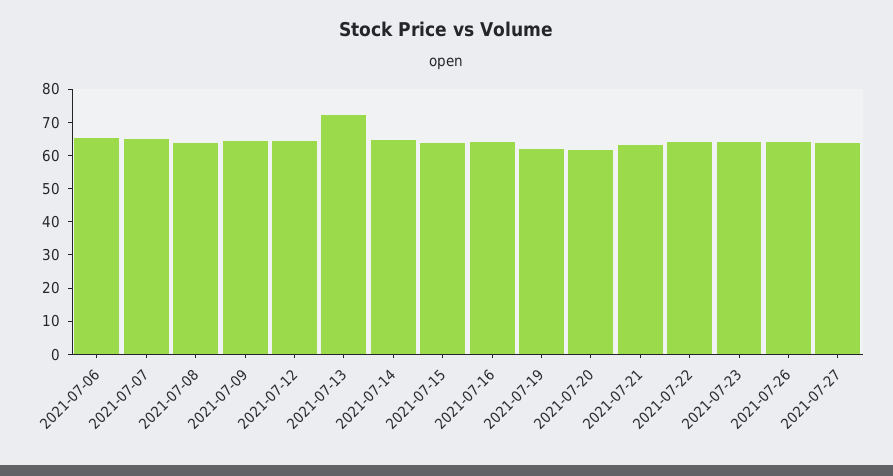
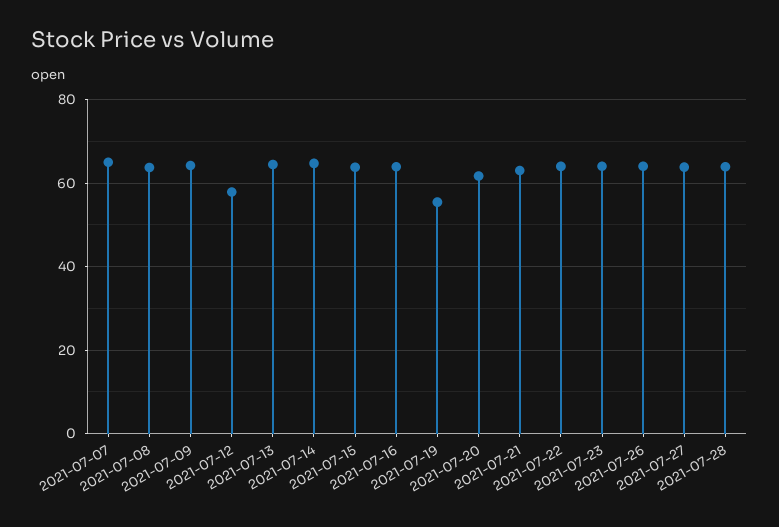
2021-07-06: 65 -> none
2021-07-12: 65 -> 58
2021-07-13: 72.5 -> 64
2021-07-19: 62.5 -> 56
2021-07-28: none -> 64

